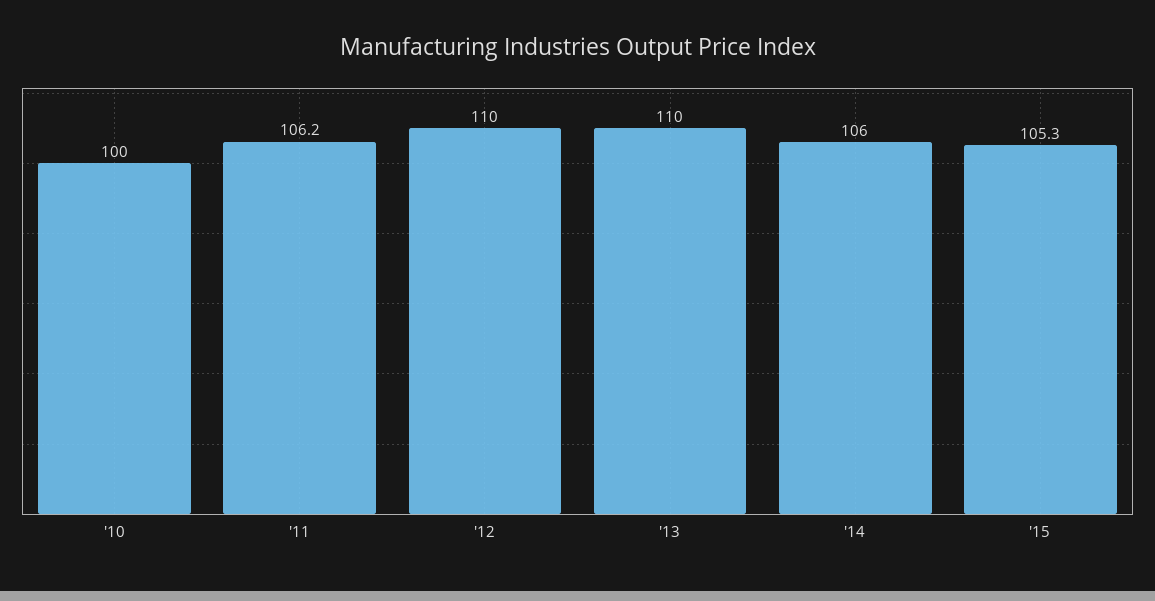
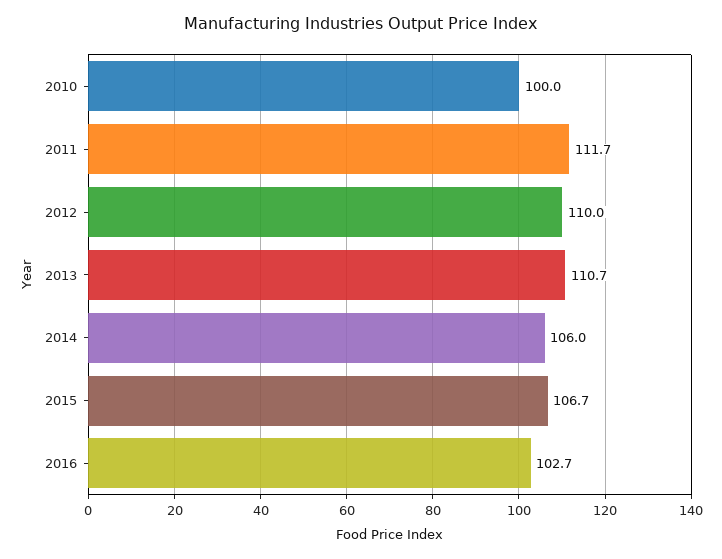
'11: 106.2 -> 111.7
'13: 110 -> 110.7
'15: 105.3 -> 106.7
2016: none -> 102.7

